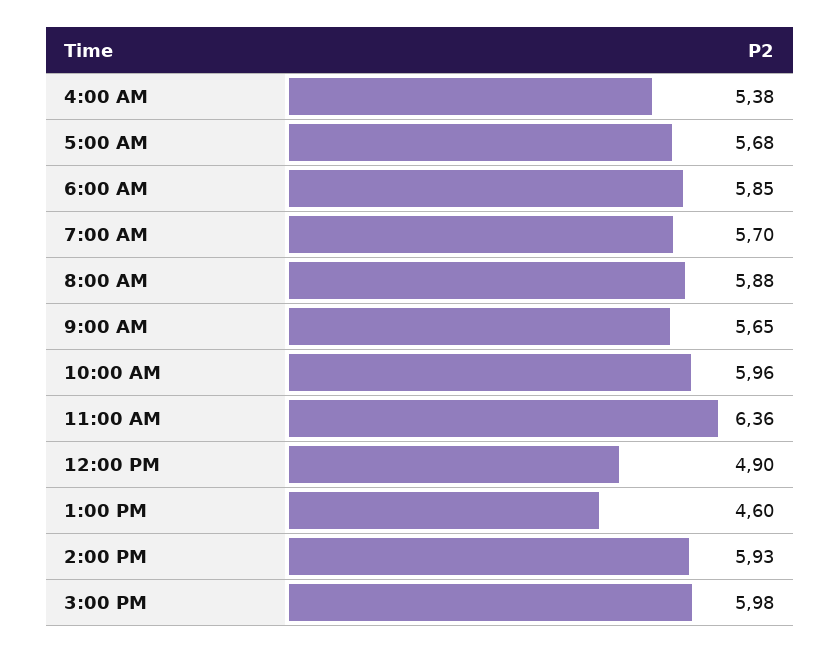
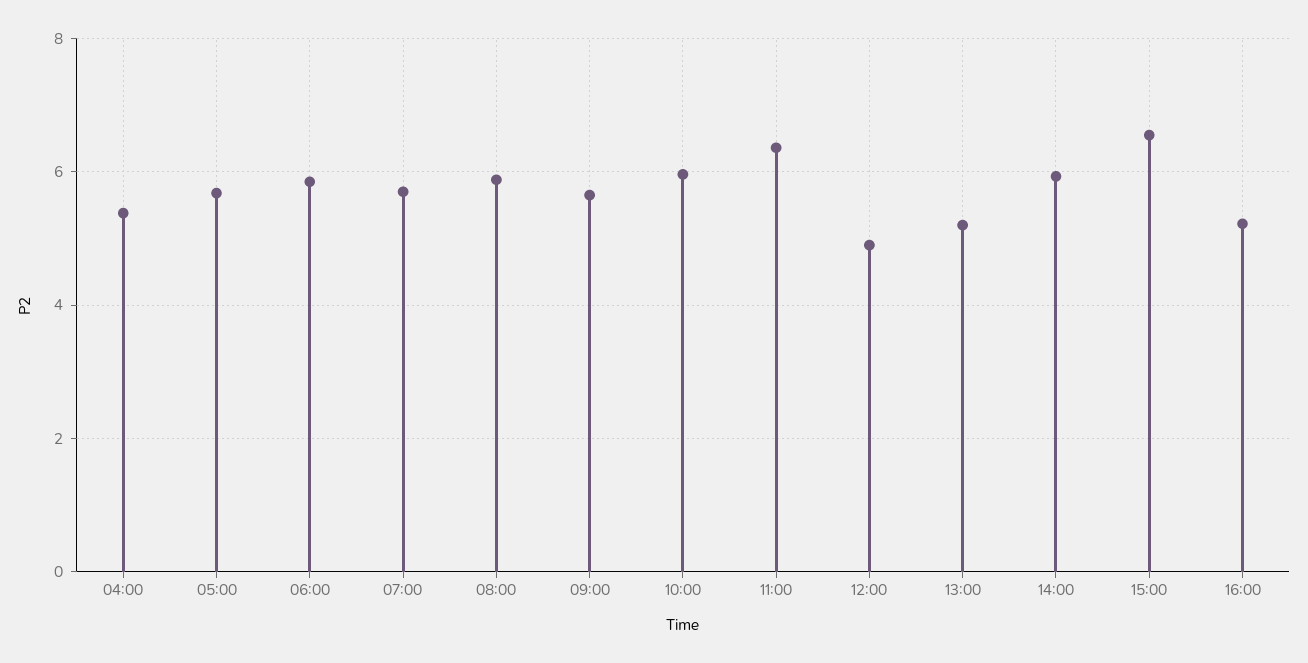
1:00 PM: 4.6 -> 5.2
3:00 PM: 5.98 -> 6.6
16:00: none -> 5.2

